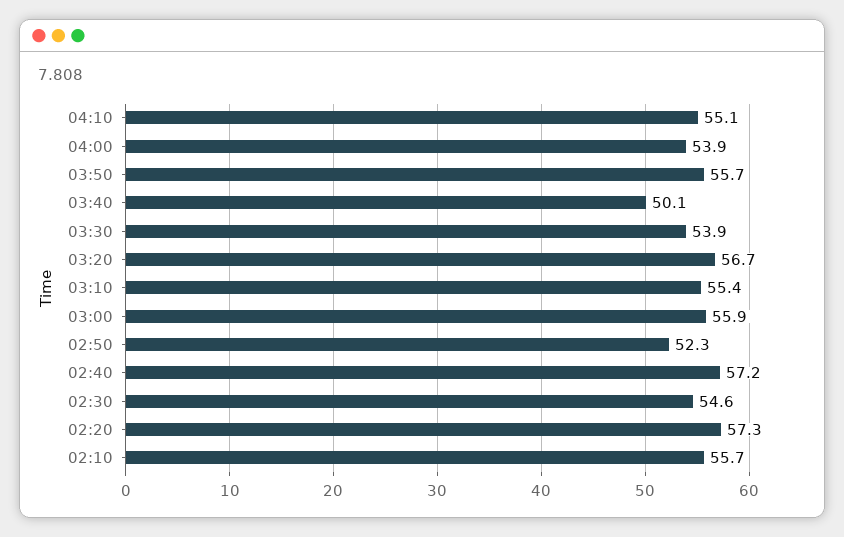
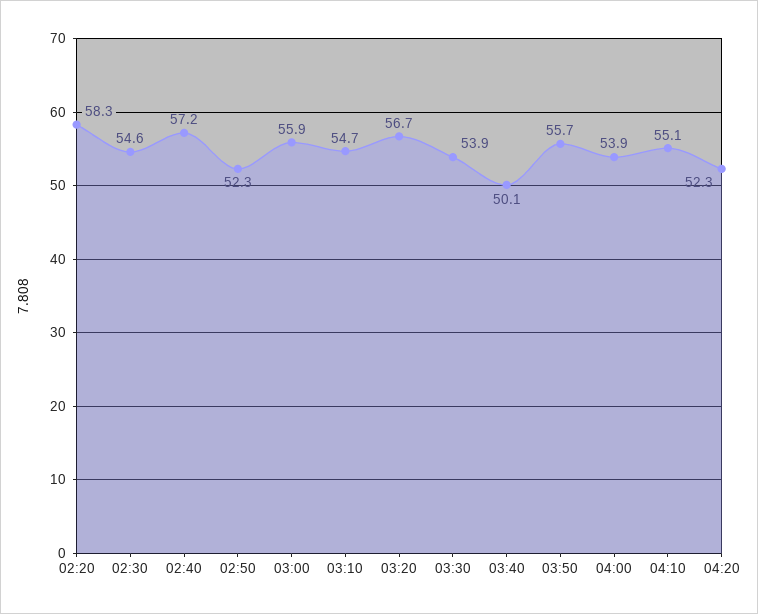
03:10: 55.4 -> 54.7
02:20: 57.3 -> 58.3
02:10: 55.7 -> none
04:20: none -> 52.3

